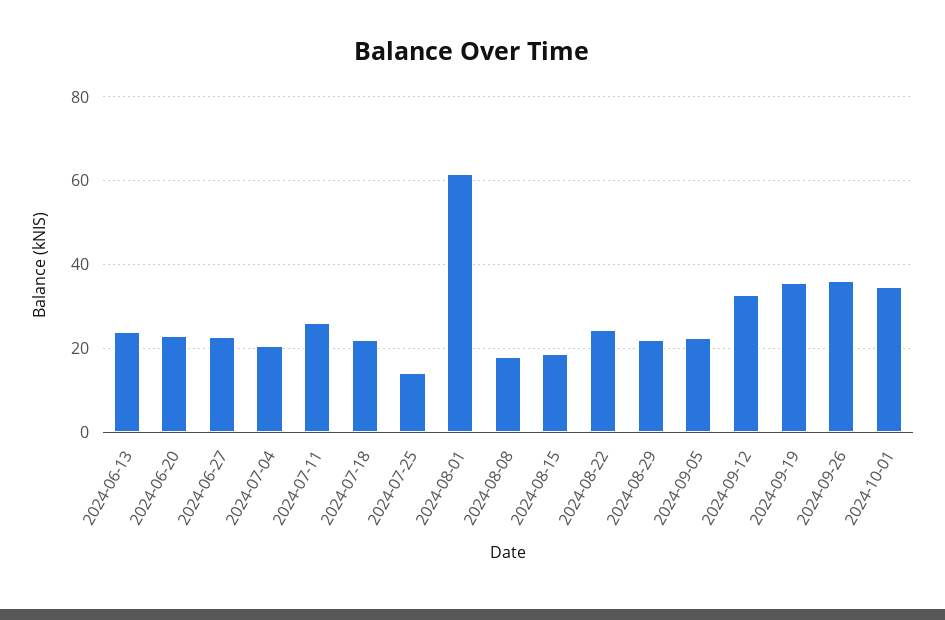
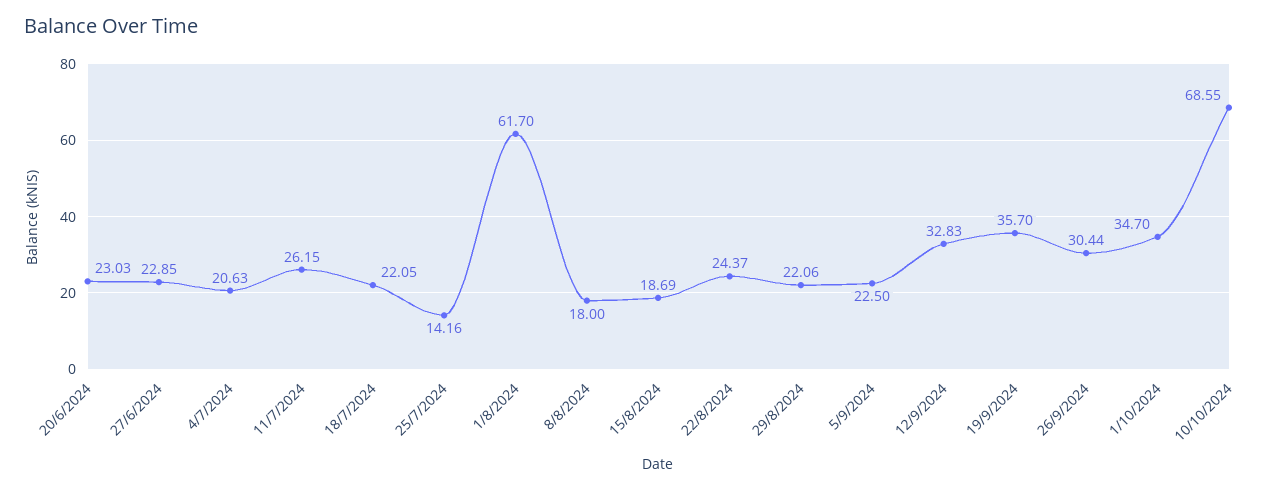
2024-06-13: 24 -> none
2024-09-26: 36 -> 30.44
10/10/2024: none -> 68.55

